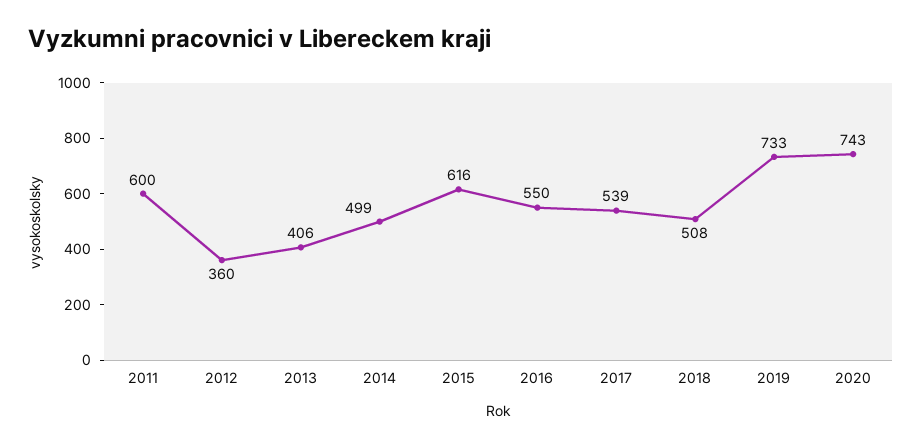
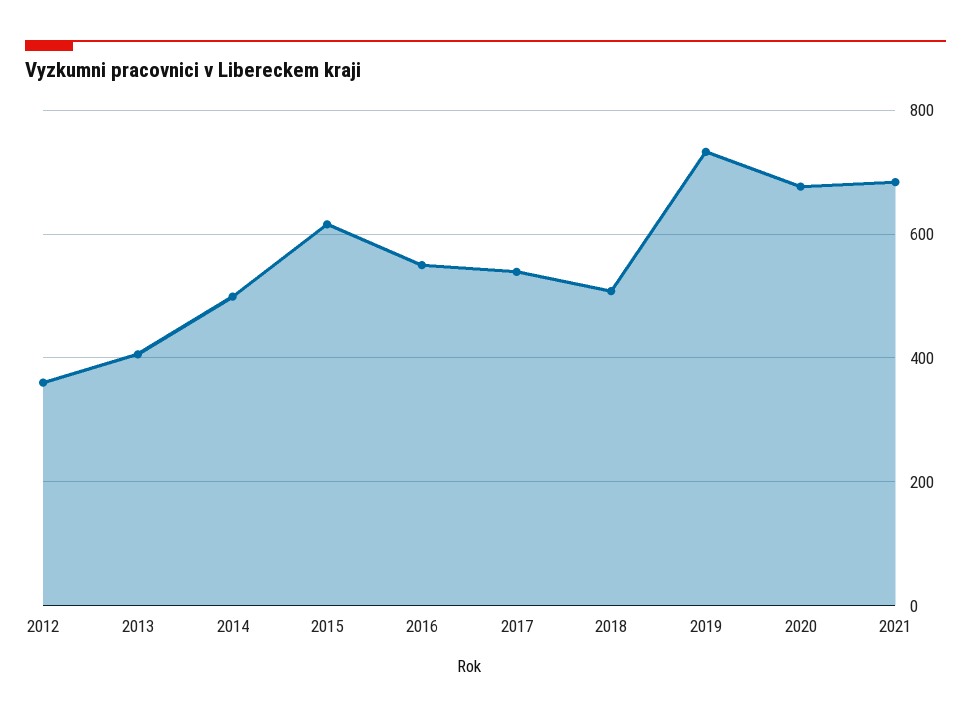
2011: 600 -> none
2020: 743 -> 680
2021: none -> 680

